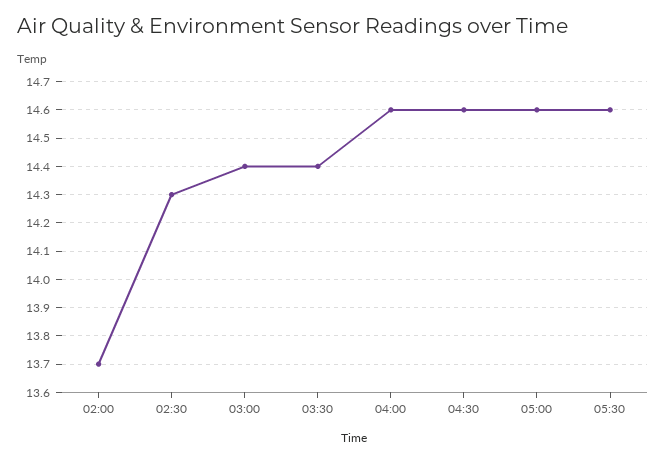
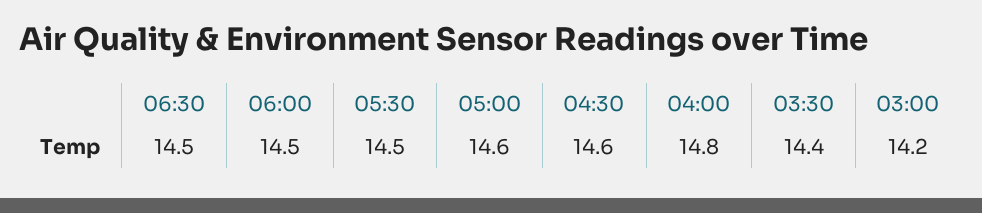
02:00: 13.7 -> none
02:30: 14.3 -> none
03:00: 14.4 -> 14.2
04:00: 14.6 -> 14.8
05:30: 14.6 -> 14.5
06:30: none -> 14.5
06:00: none -> 14.5

